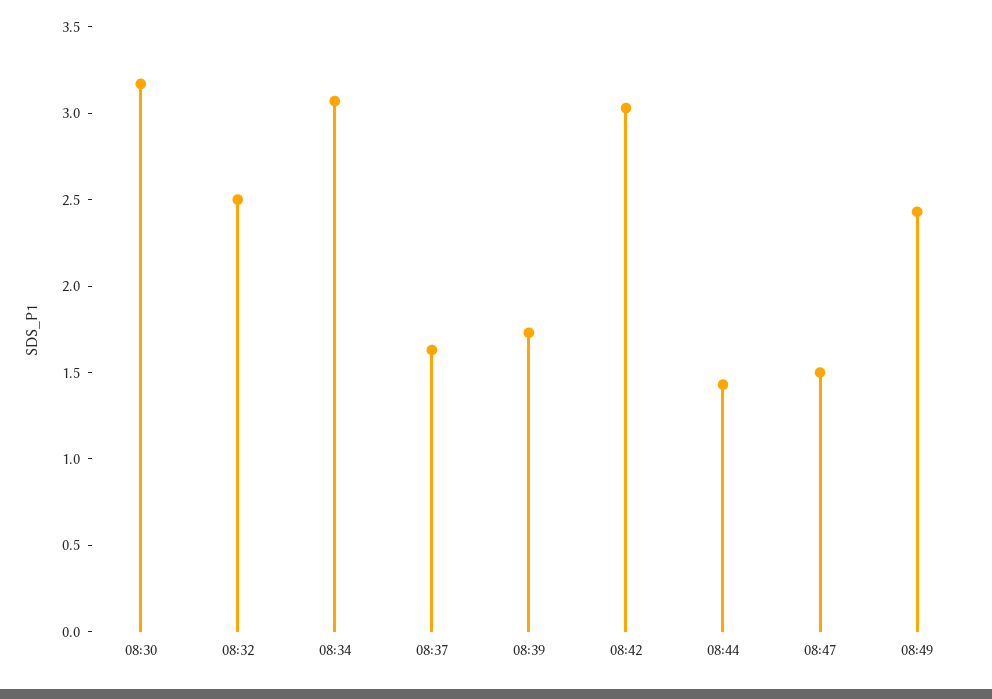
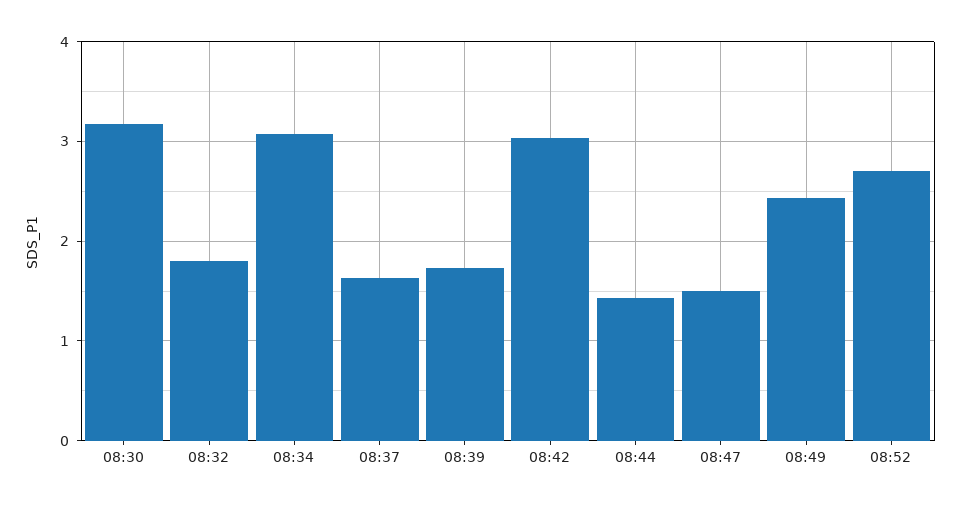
08:32: 2.5 -> 1.8
08:52: none -> 2.7

